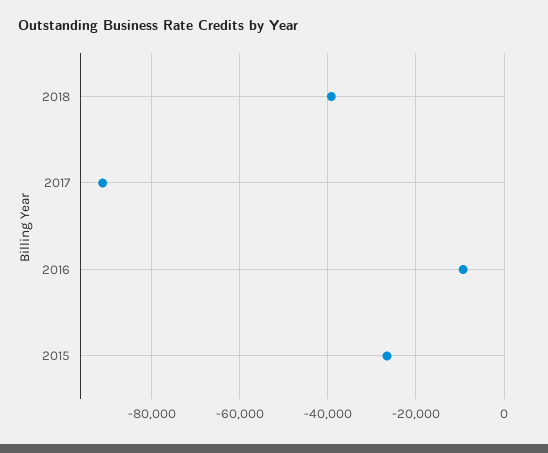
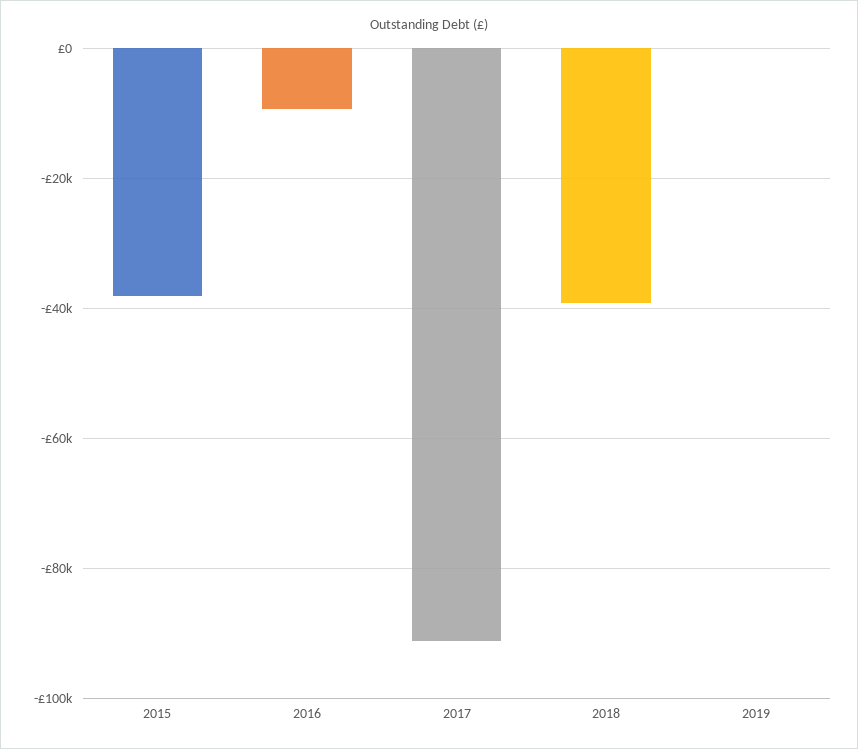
2015: -26000 -> -38000
2019: none -> 0

